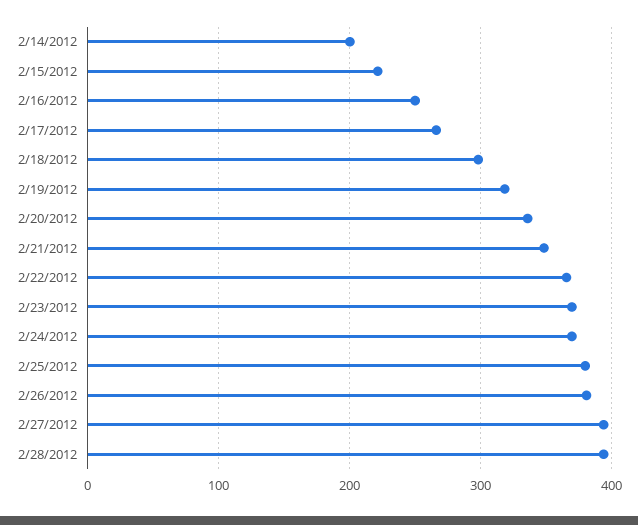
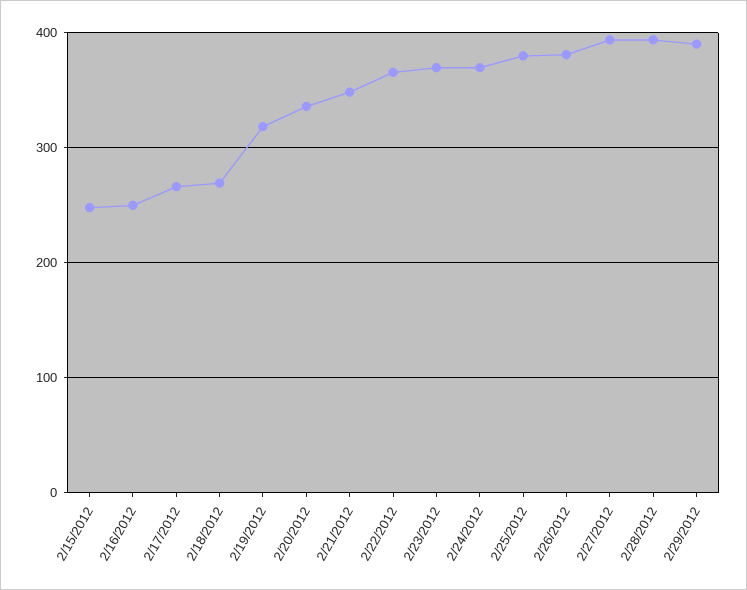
2/14/2012: 200 -> none
2/15/2012: 220 -> 250
2/18/2012: 300 -> 270
2/29/2012: none -> 390

